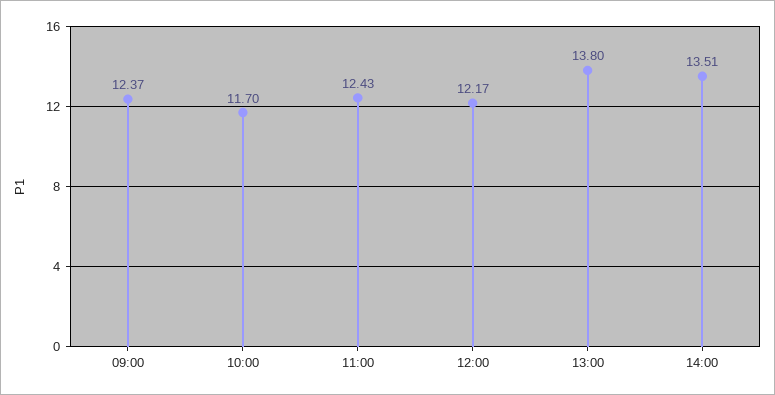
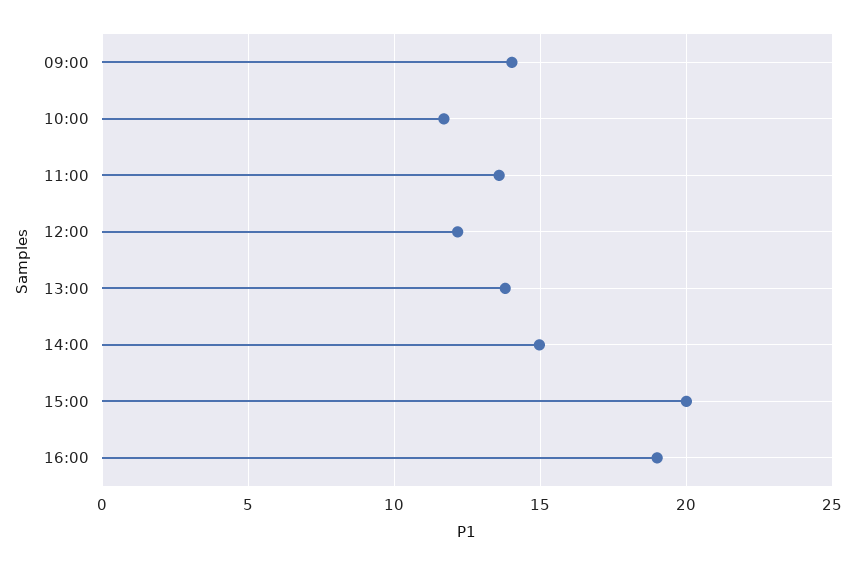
09:00: 12.37 -> 14
11:00: 12.43 -> 13.5
14:00: 13.51 -> 15
15:00: none -> 20
16:00: none -> 19

